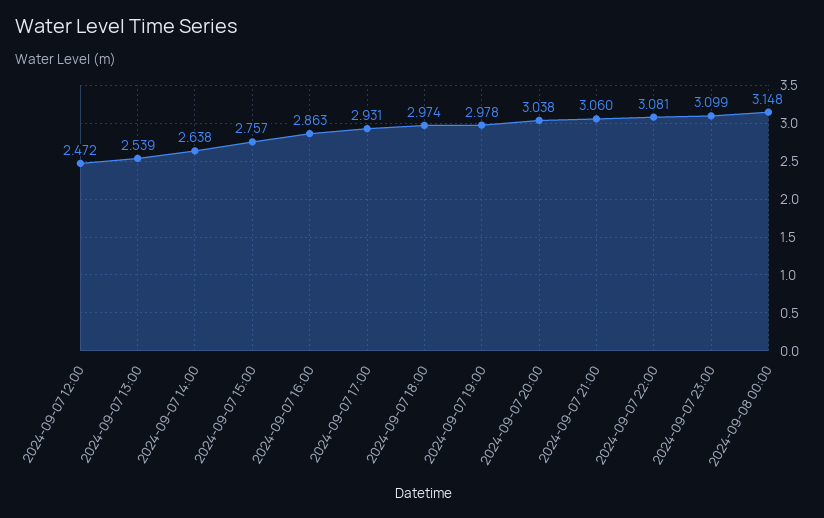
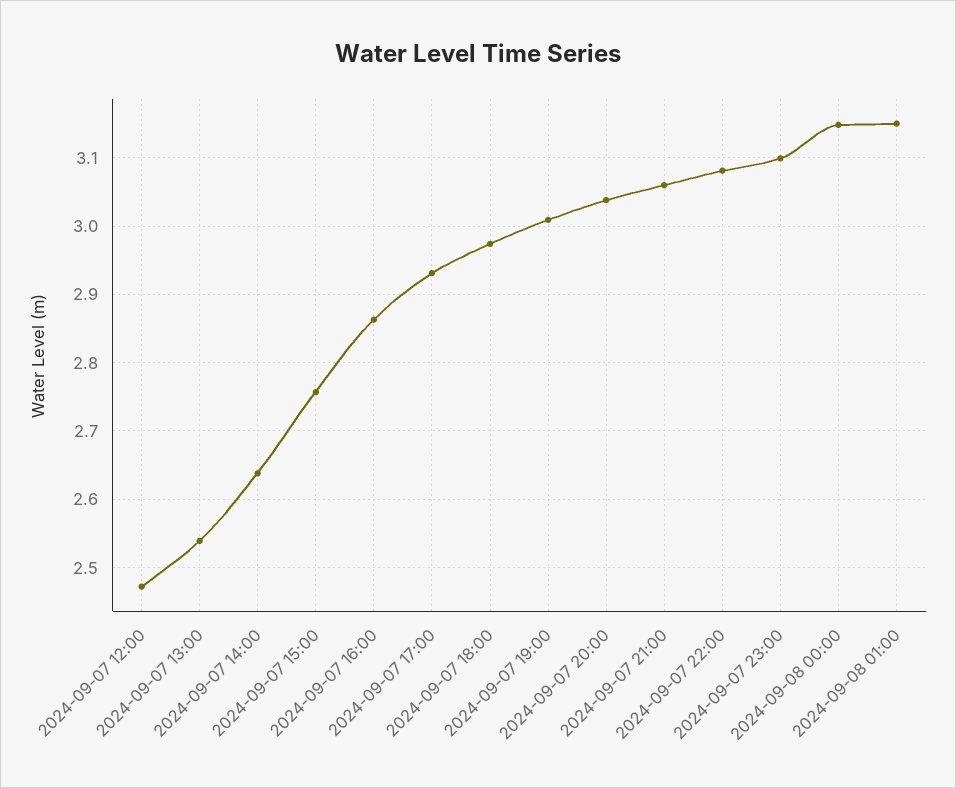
2024-09-07 19:00: 2.978 -> 3.01
2024-09-08 01:00: none -> 3.15

